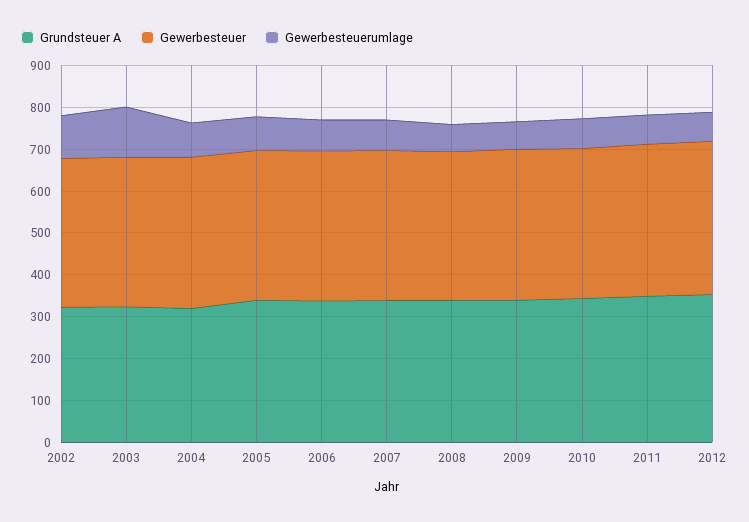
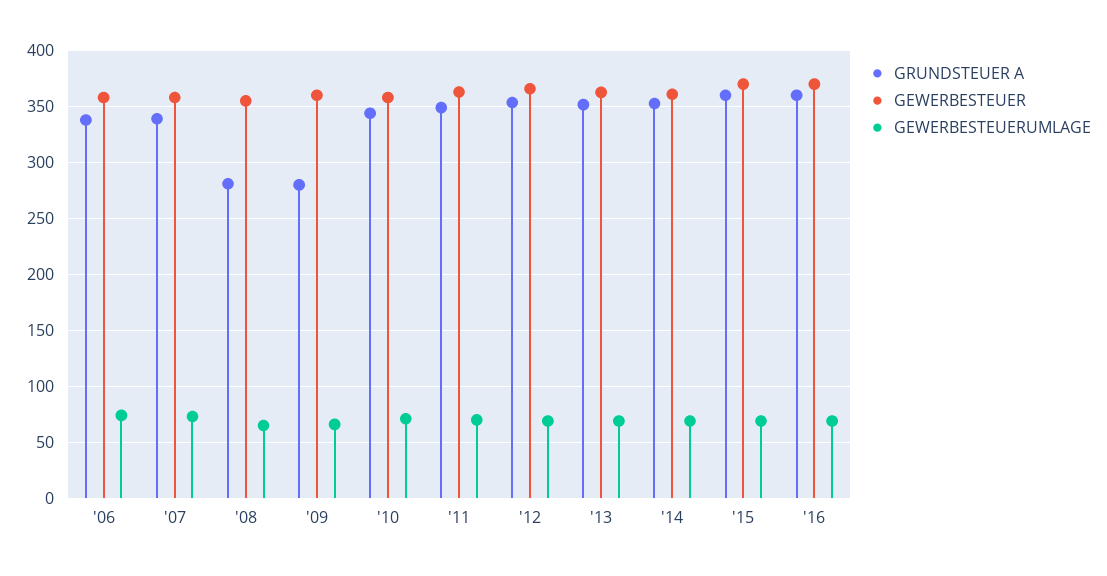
Grundsteuer A, 2002: 320 -> none
Gewerbesteuer, 2002: 360 -> none
Gewerbesteuerumlage, 2002: 100 -> none
Grundsteuer A, 2003: 320 -> none
Gewerbesteuer, 2003: 360 -> none
Gewerbesteuerumlage, 2003: 120 -> none
Grundsteuer A, 2004: 320 -> none
Gewerbesteuer, 2004: 360 -> none
Gewerbesteuerumlage, 2004: 80 -> none
Grundsteuer A, 2005: 340 -> none
Gewerbesteuer, 2005: 360 -> none
Gewerbesteuerumlage, 2005: 80 -> none
Grundsteuer A, 2008: 340 -> 280
Grundsteuer A, 2009: 340 -> 280
Grundsteuer A, '13: none -> 350
Gewerbesteuer, '13: none -> 360
Gewerbesteuerumlage, '13: none -> 70
Grundsteuer A, '14: none -> 350
Gewerbesteuer, '14: none -> 360
Gewerbesteuerumlage, '14: none -> 70
Grundsteuer A, '15: none -> 360
Gewerbesteuer, '15: none -> 370
Gewerbesteuerumlage, '15: none -> 70
Grundsteuer A, '16: none -> 360
Gewerbesteuer, '16: none -> 370
Gewerbesteuerumlage, '16: none -> 70

